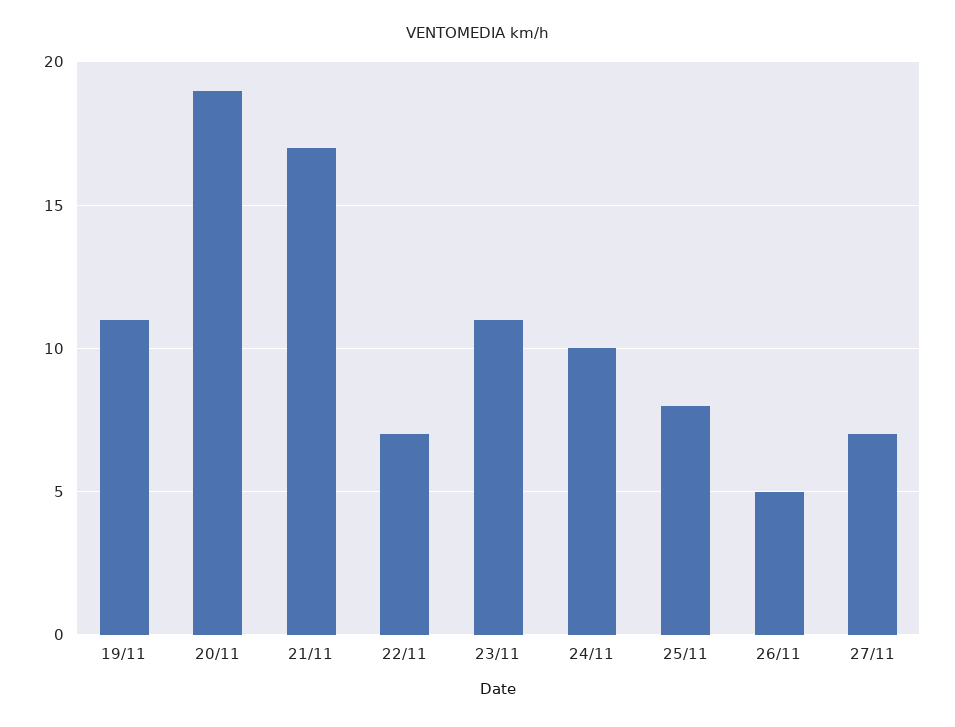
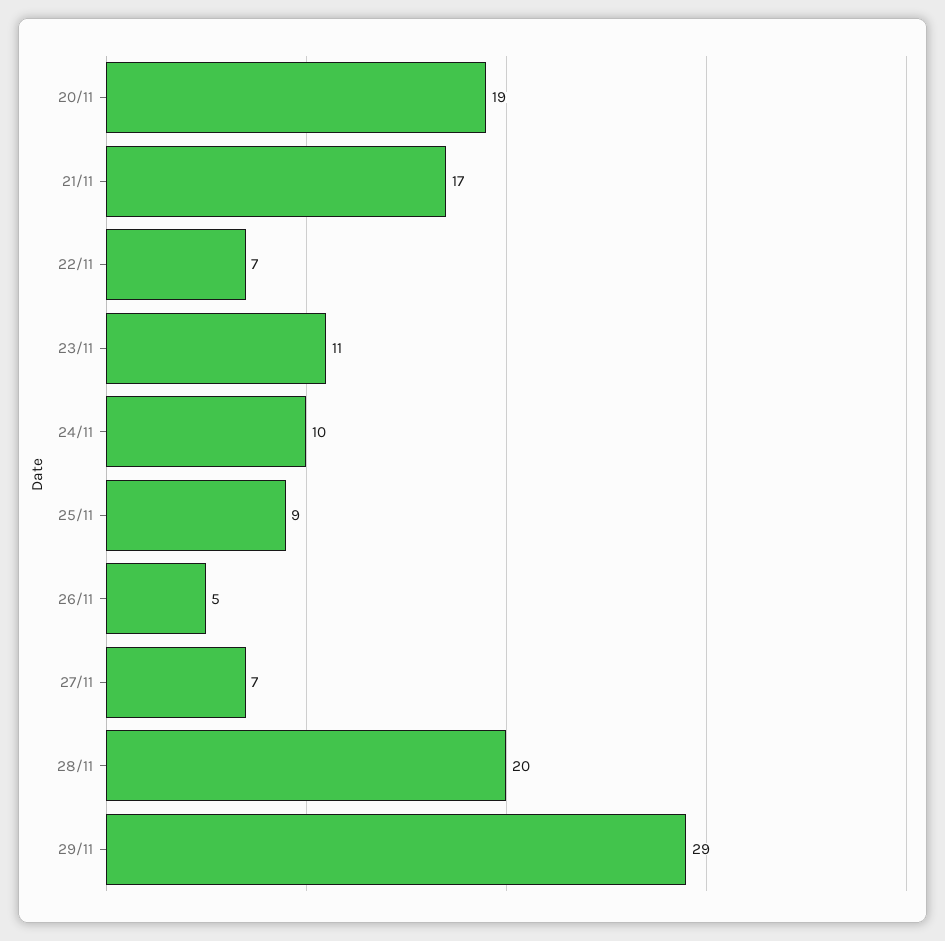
19/11: 11 -> none
25/11: 8 -> 9
28/11: none -> 20
29/11: none -> 29

